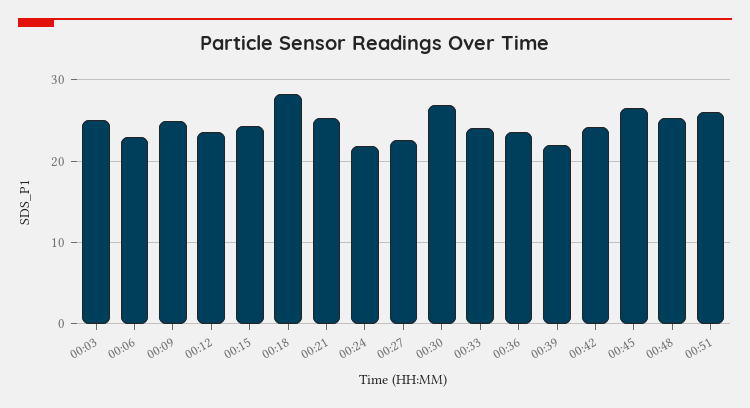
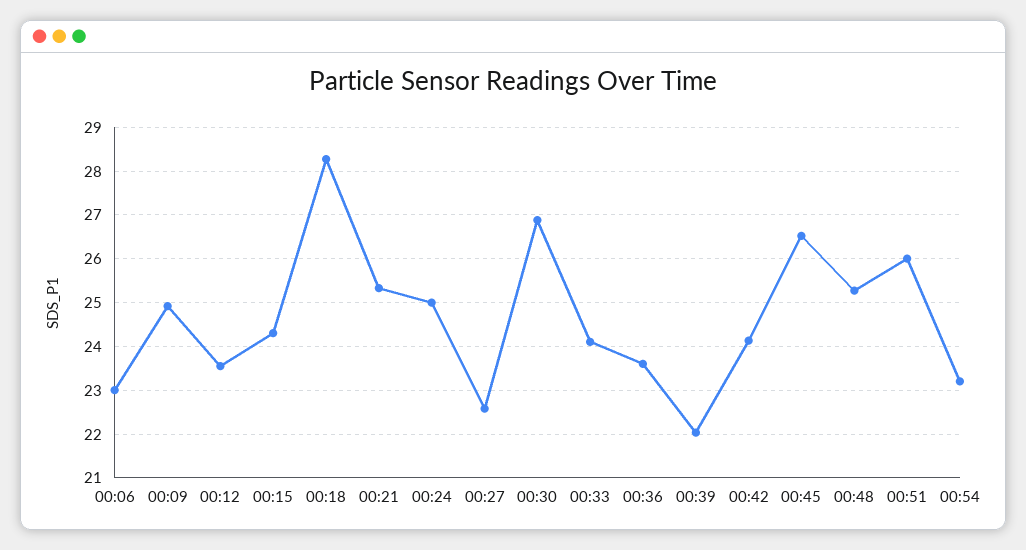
00:03: 25 -> none
00:24: 22 -> 25
00:54: none -> 23.2

